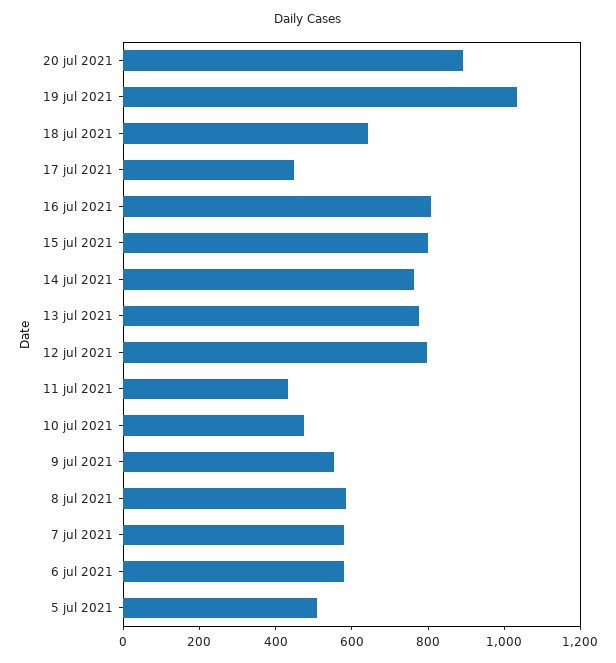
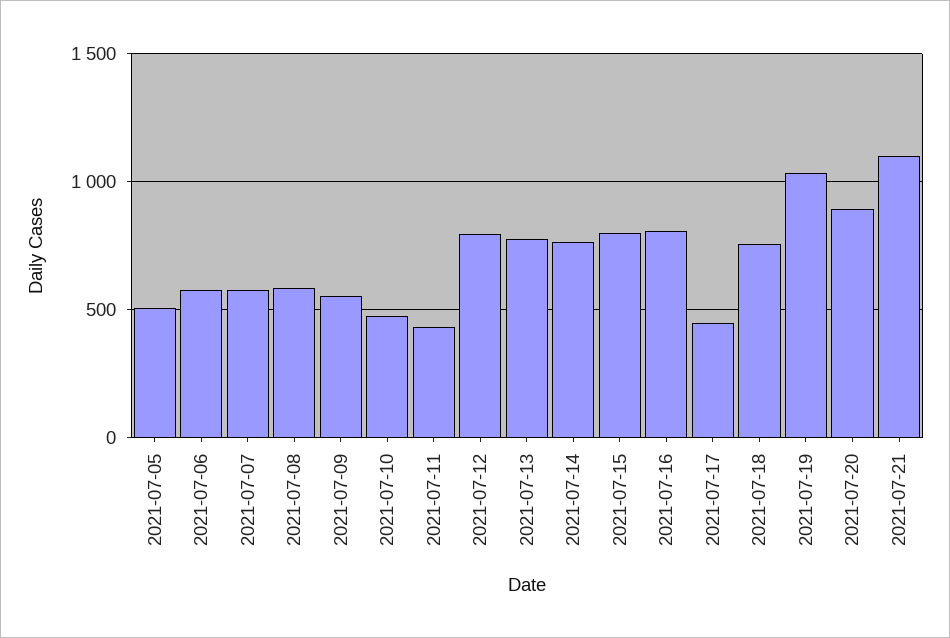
18 jul 2021: 650 -> 750
2021-07-21: none -> 1100

